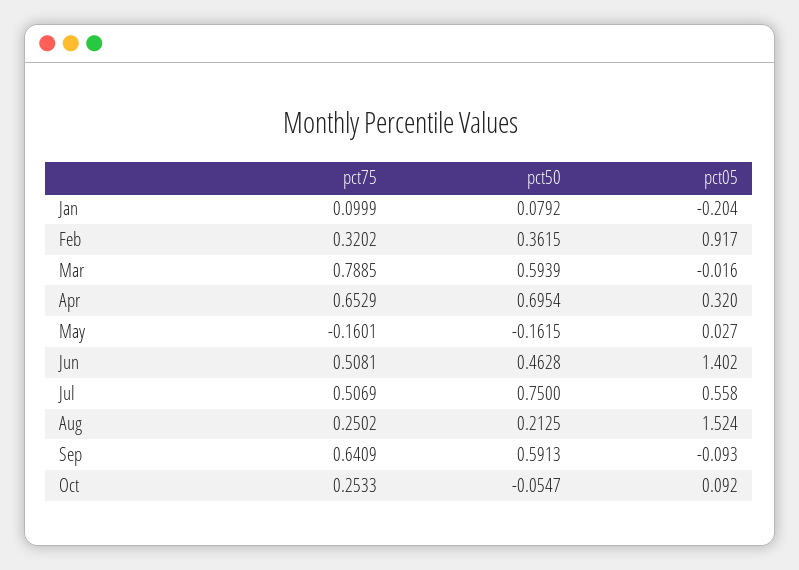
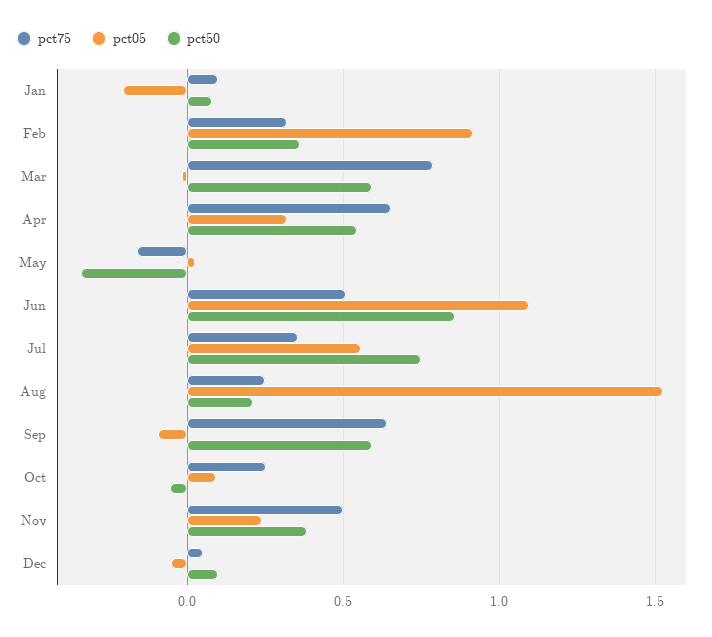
pct50, Apr: 0.6954 -> 0.55
pct50, May: -0.1615 -> -0.35
pct50, Jun: 0.4628 -> 0.85
pct05, Jun: 1.402 -> 1.1
pct75, Jul: 0.5069 -> 0.35
pct75, Nov: none -> 0.5
pct05, Nov: none -> 0.25
pct50, Nov: none -> 0.4
pct75, Dec: none -> 0.05
pct05, Dec: none -> -0.05
pct50, Dec: none -> 0.1

